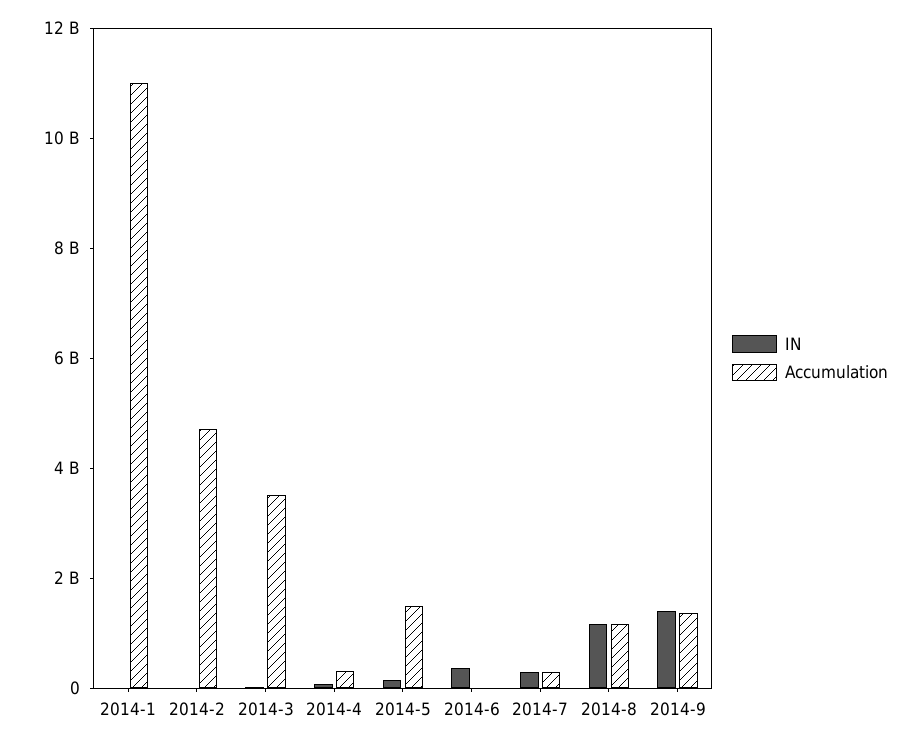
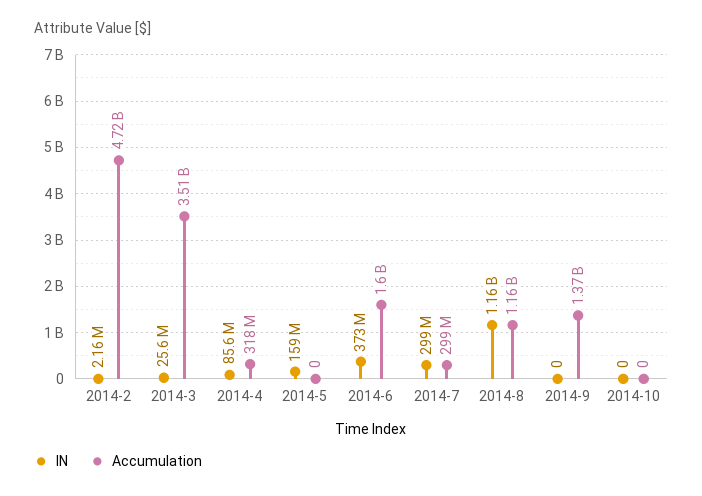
IN, 2014-1: 0 -> none
Accumulation, 2014-1: 11000000000 -> none
Accumulation, 2014-5: 1500000000 -> 0
Accumulation, 2014-6: 0 -> 1600000000
IN, 2014-9: 1500000000 -> 0
IN, 2014-10: none -> 0
Accumulation, 2014-10: none -> 0

